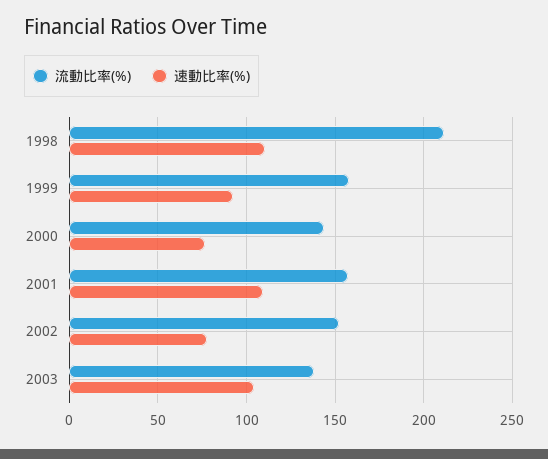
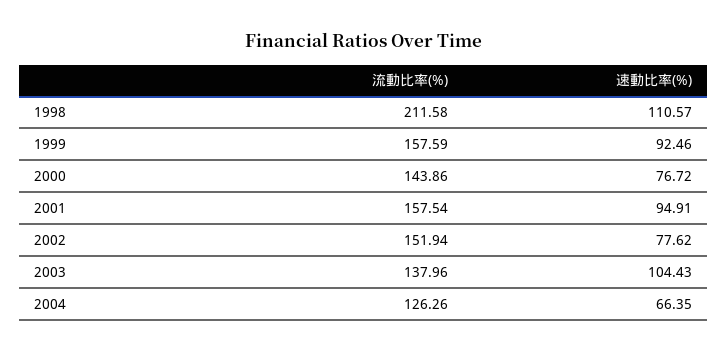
速動比率(%), 2001: 110 -> 94.91
流動比率(%), 2004: none -> 126.26
速動比率(%), 2004: none -> 66.35

